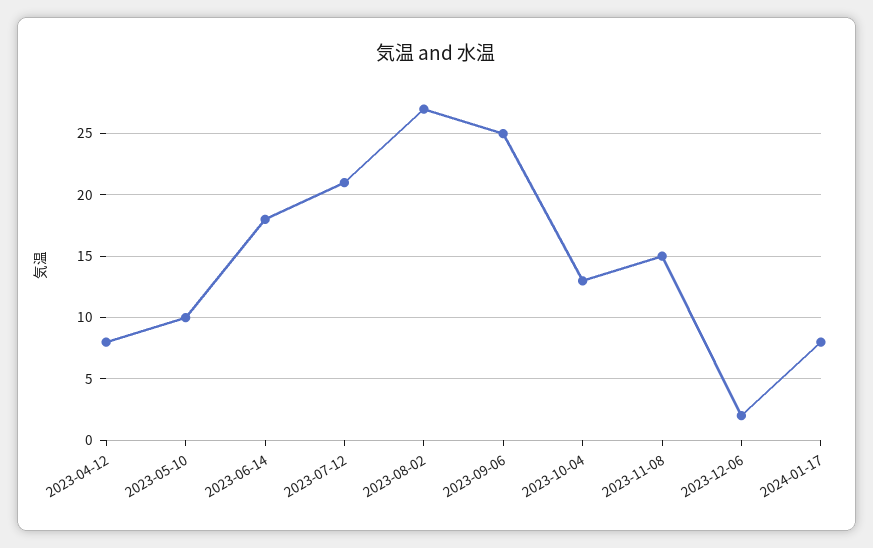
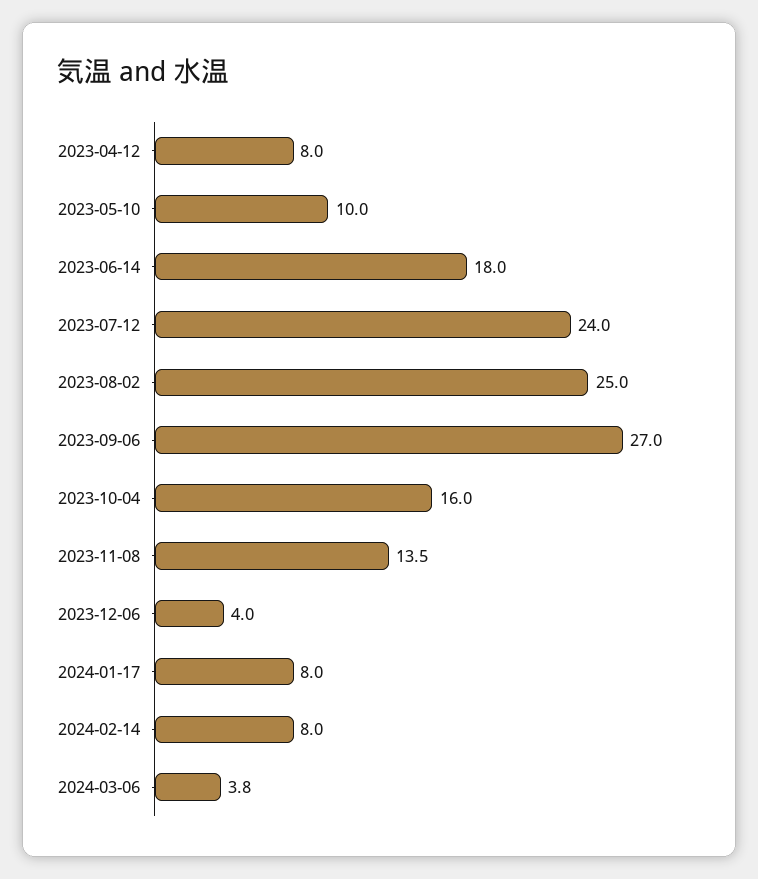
2023-07-12: 21 -> 24
2023-08-02: 27 -> 25
2023-09-06: 25 -> 27
2023-10-04: 13 -> 16
2023-11-08: 15 -> 13.5
2023-12-06: 2 -> 4
2024-02-14: none -> 8
2024-03-06: none -> 3.8

